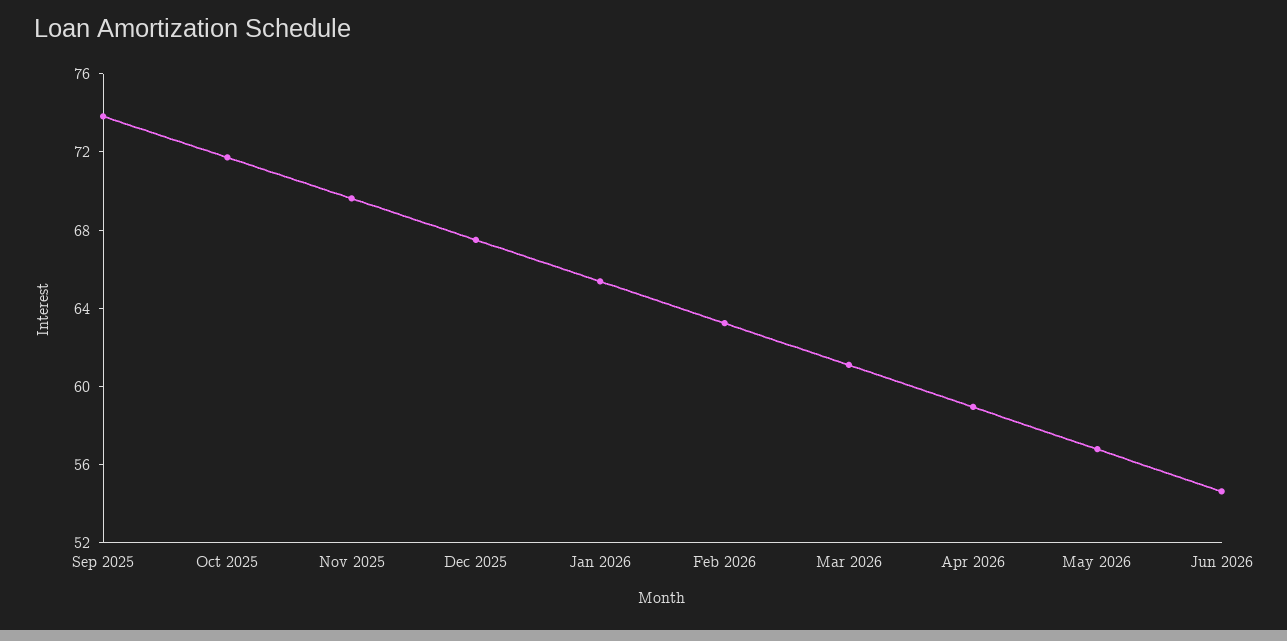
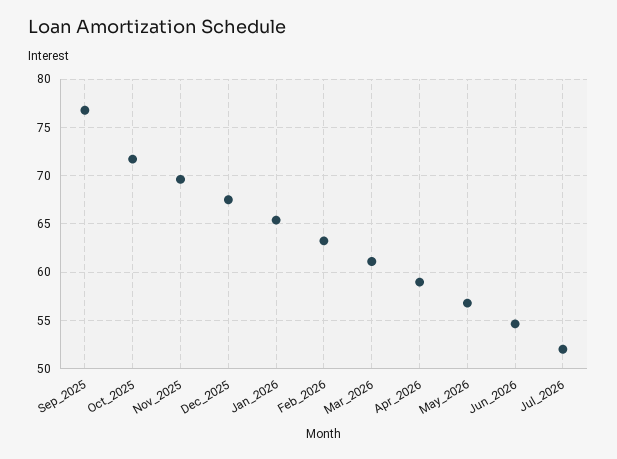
Sep 2025: 74 -> 77
Jul_2026: none -> 52

